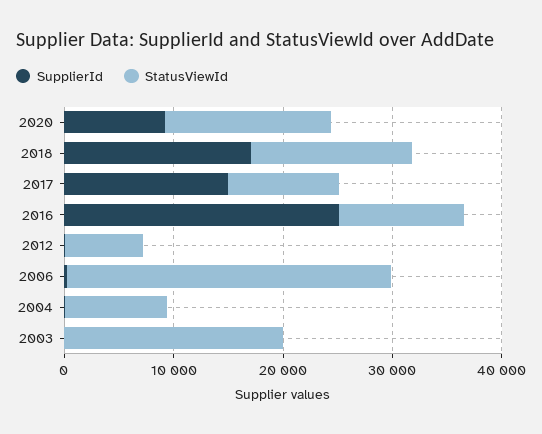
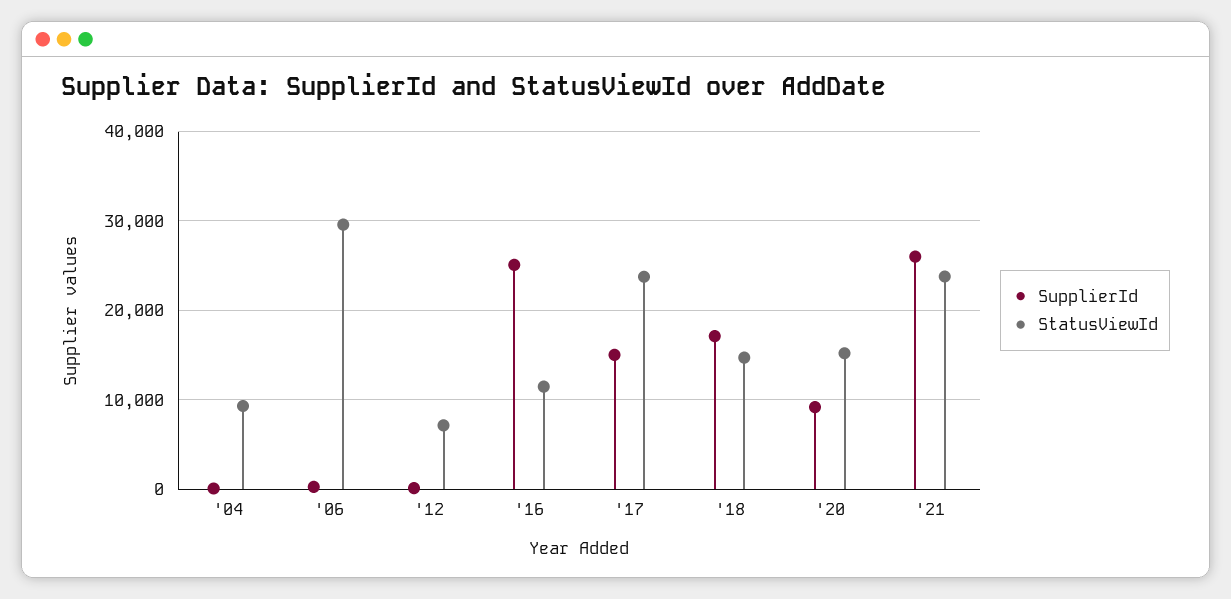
StatusViewId, 2017: 10000 -> 24000
SupplierId, 2003: 0 -> none
StatusViewId, 2003: 20000 -> none
SupplierId, '21: none -> 26000
StatusViewId, '21: none -> 24000

